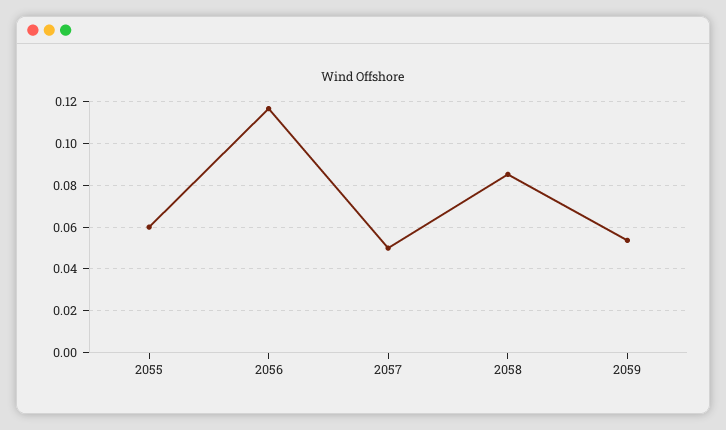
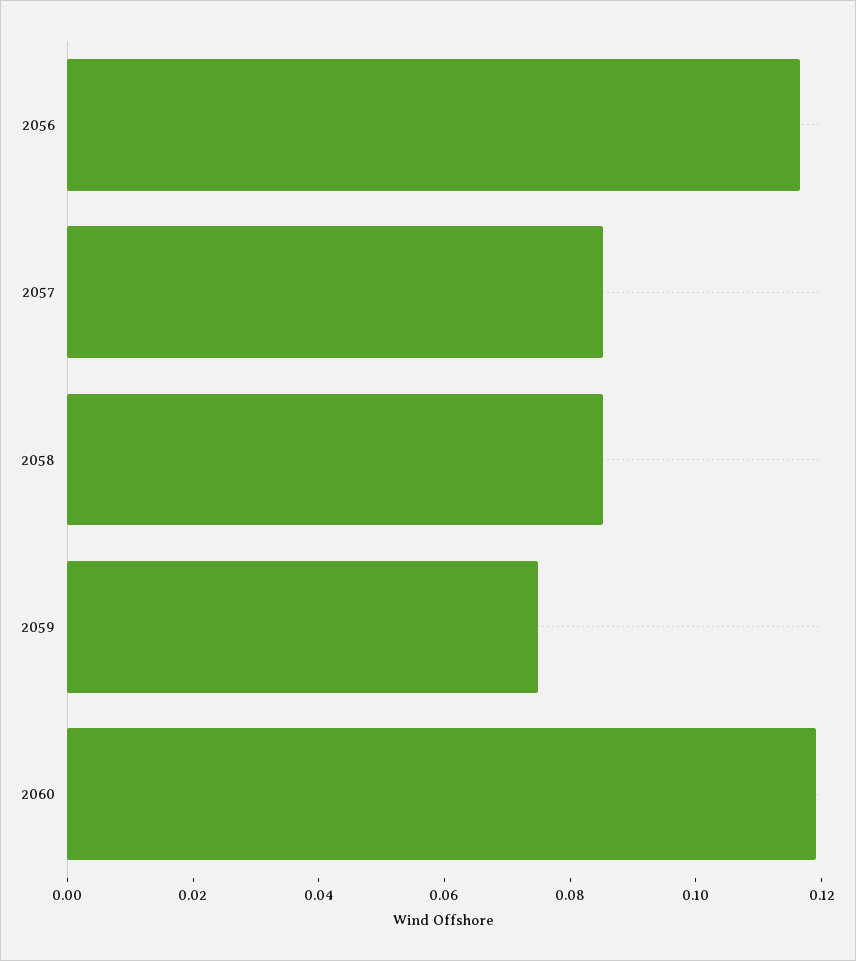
2055: 0.06 -> none
2057: 0.05 -> 0.085
2059: 0.055 -> 0.075
2060: none -> 0.12

